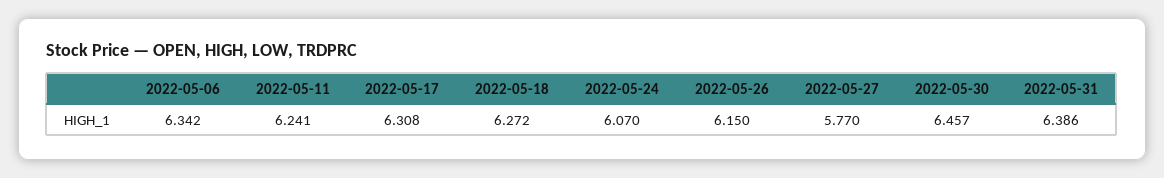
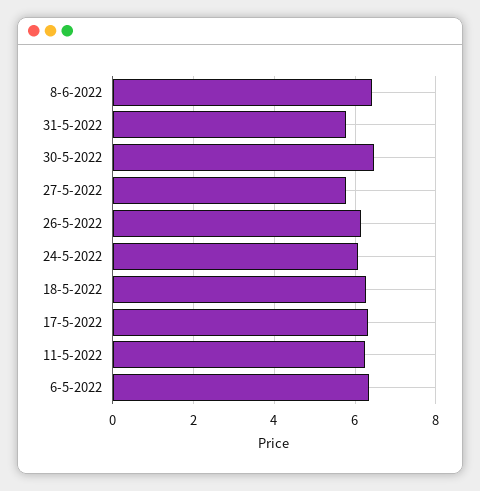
2022-05-31: 6.386 -> 5.8
8-6-2022: none -> 6.4

